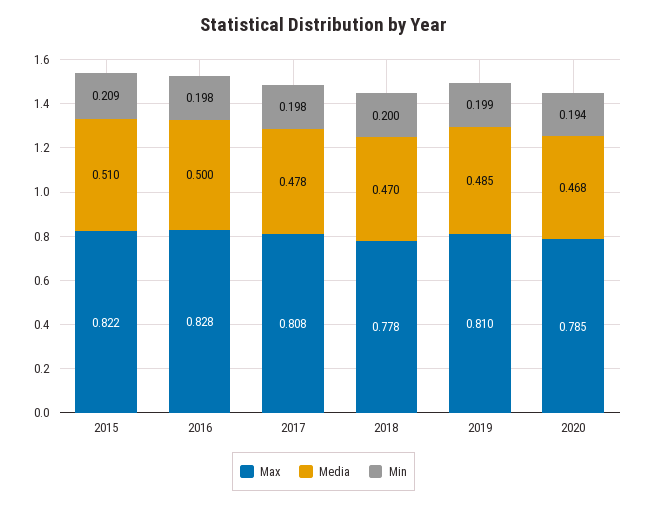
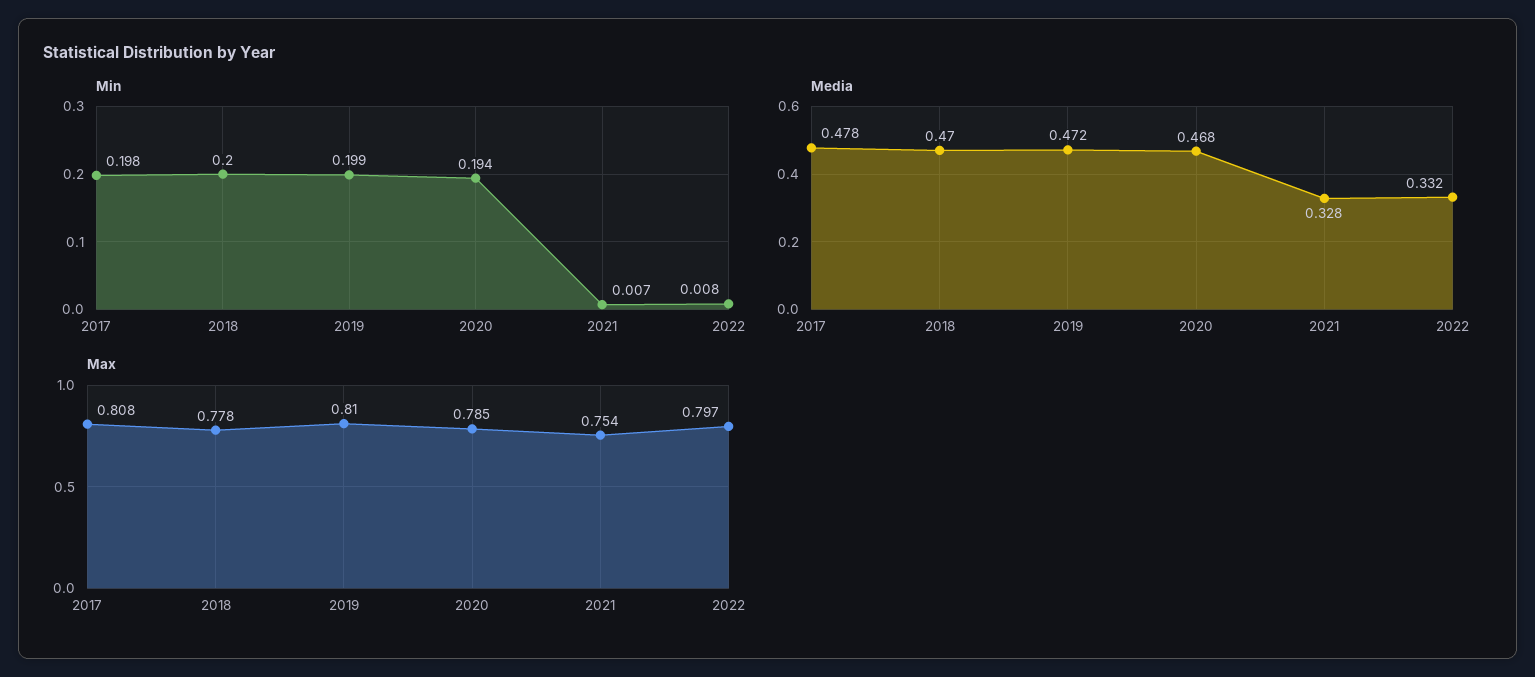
Max, 2015: 0.822 -> none
Media, 2015: 0.51 -> none
Min, 2015: 0.209 -> none
Max, 2016: 0.828 -> none
Media, 2016: 0.5 -> none
Min, 2016: 0.198 -> none
Media, 2019: 0.485 -> 0.472
Min, 2021: none -> 0.007
Min, 2022: none -> 0.008
Media, 2021: none -> 0.328
Media, 2022: none -> 0.332
Max, 2021: none -> 0.754
Max, 2022: none -> 0.797

